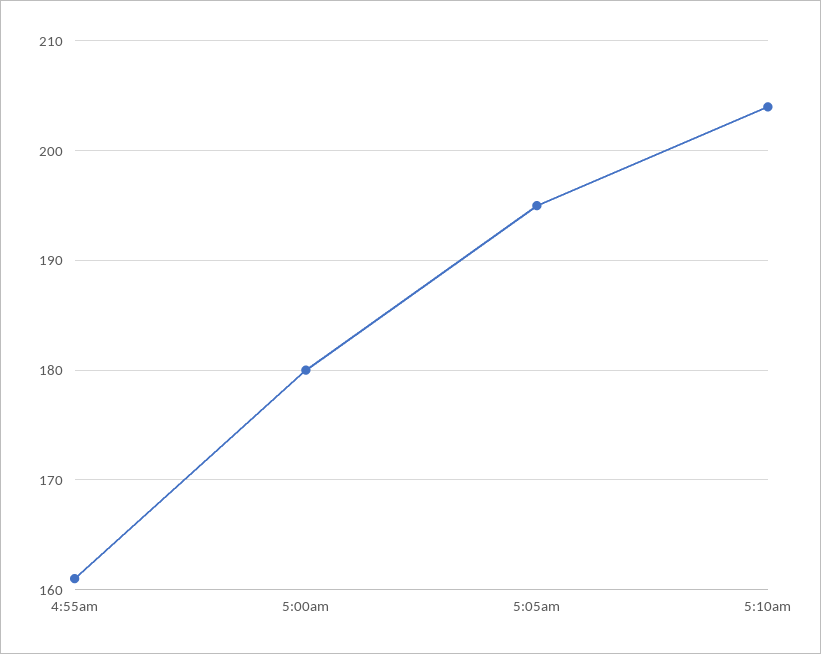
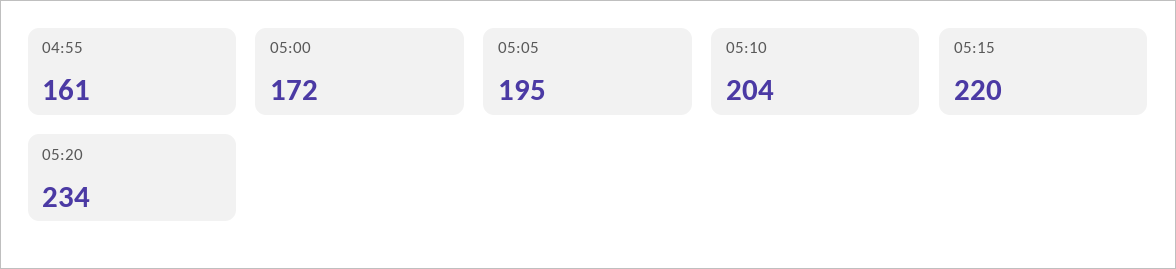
5:00am: 180 -> 172
05:15: none -> 220
05:20: none -> 234

